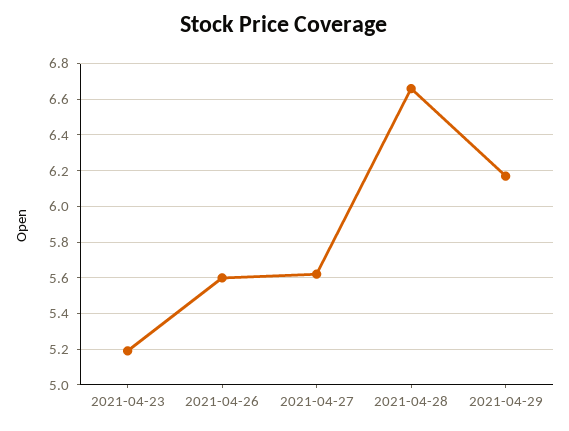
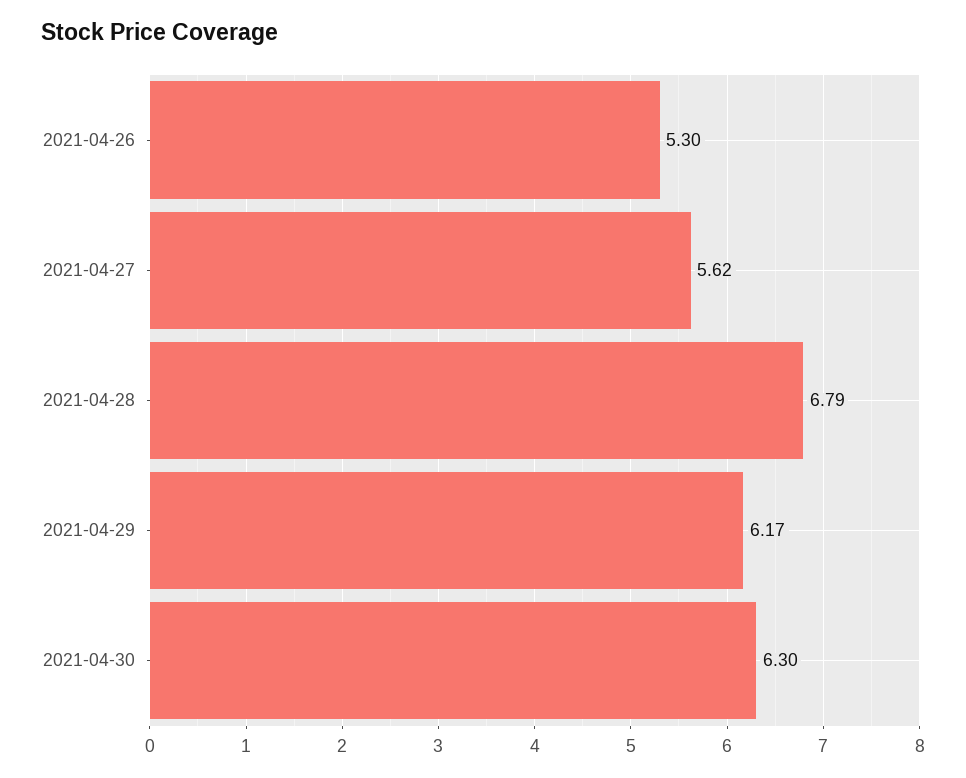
2021-04-23: 5.2 -> none
2021-04-26: 5.6 -> 5.3
2021-04-28: 6.65 -> 6.79
2021-04-30: none -> 6.3

